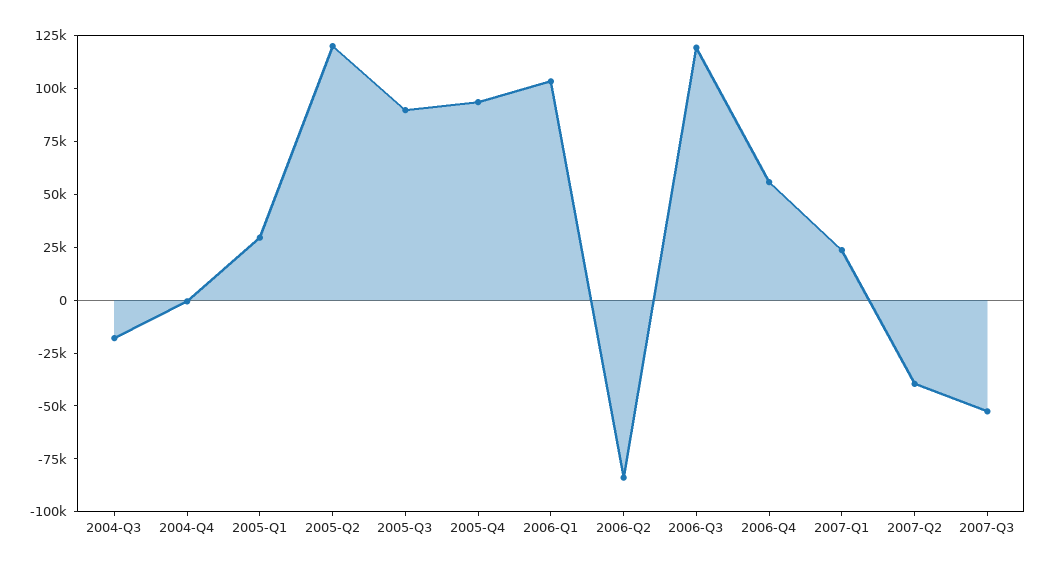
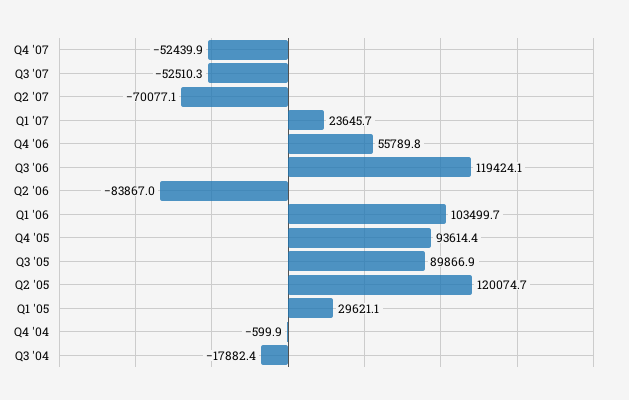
2007-Q2: -40000 -> -70077.1
Q4 '07: none -> -52439.9

